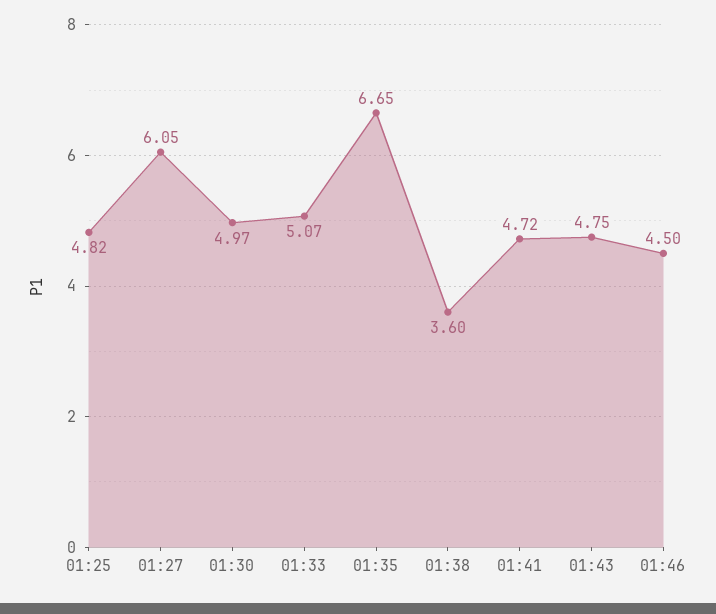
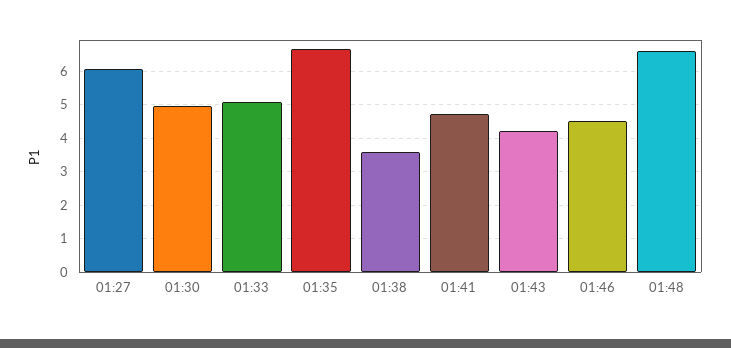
01:25: 4.82 -> none
01:43: 4.75 -> 4.2
01:48: none -> 6.6

